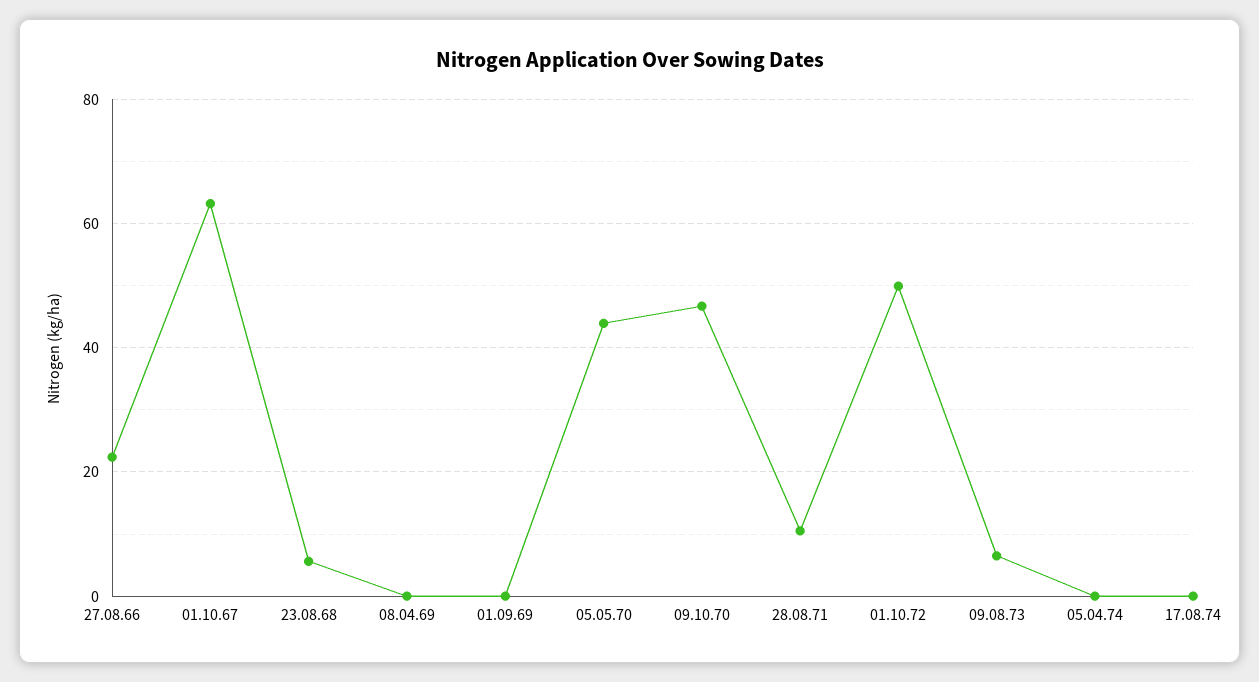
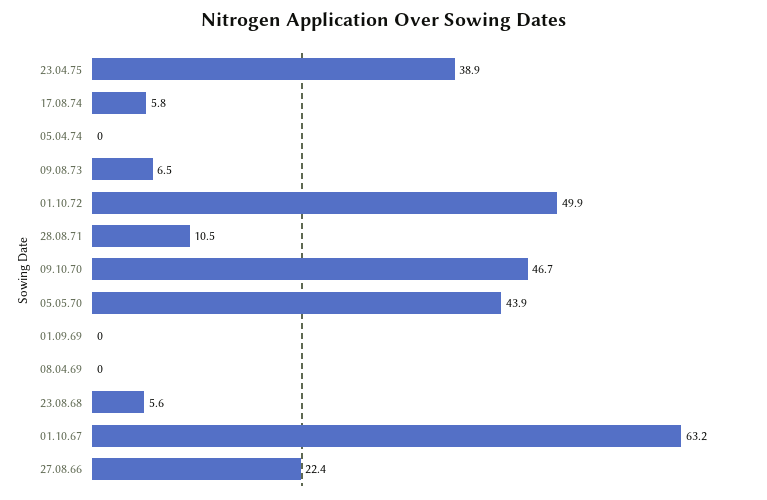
17.08.74: 0 -> 5.8
23.04.75: none -> 38.9

